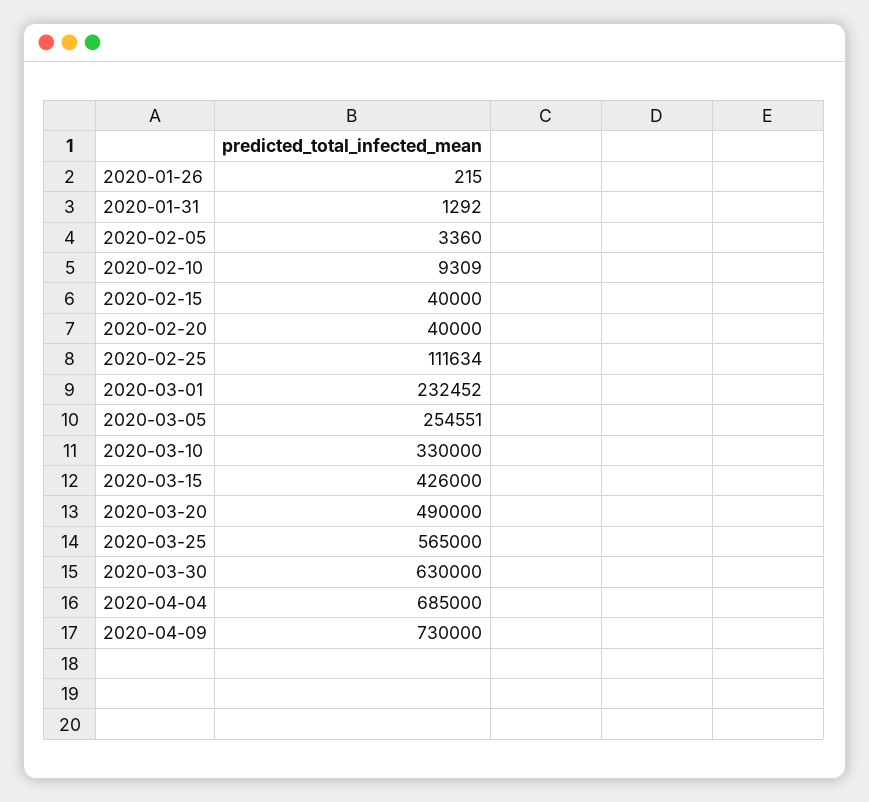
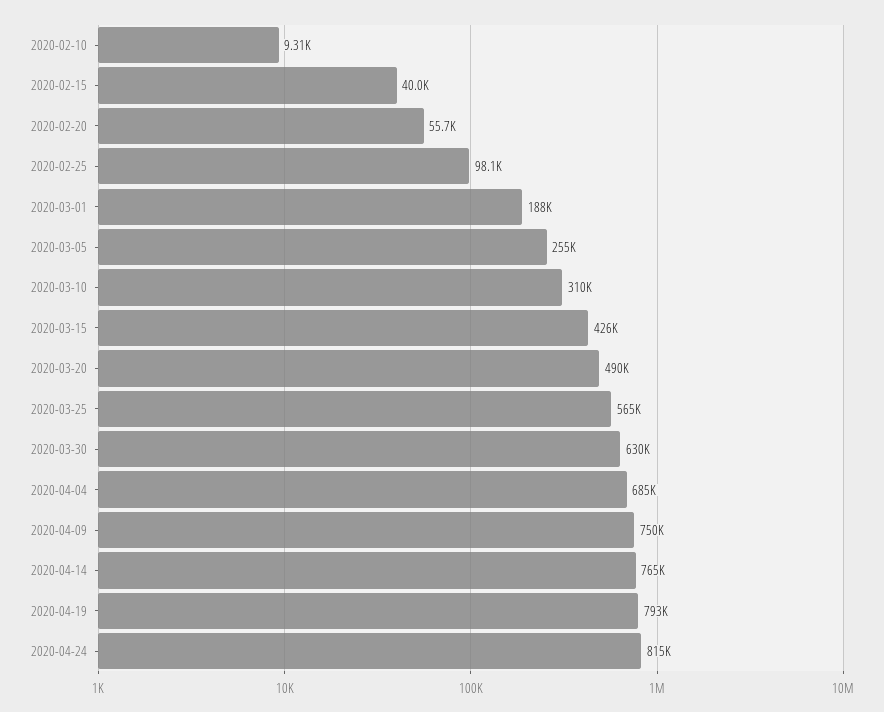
2020-01-26: 215 -> none
2020-01-31: 1292 -> none
2020-02-05: 3360 -> none
2020-02-20: 40000 -> 55700
2020-02-25: 111634 -> 98100
2020-03-01: 232452 -> 188000
2020-03-10: 330000 -> 310000
2020-04-09: 730000 -> 750000
2020-04-14: none -> 765000
2020-04-19: none -> 793000
2020-04-24: none -> 815000

